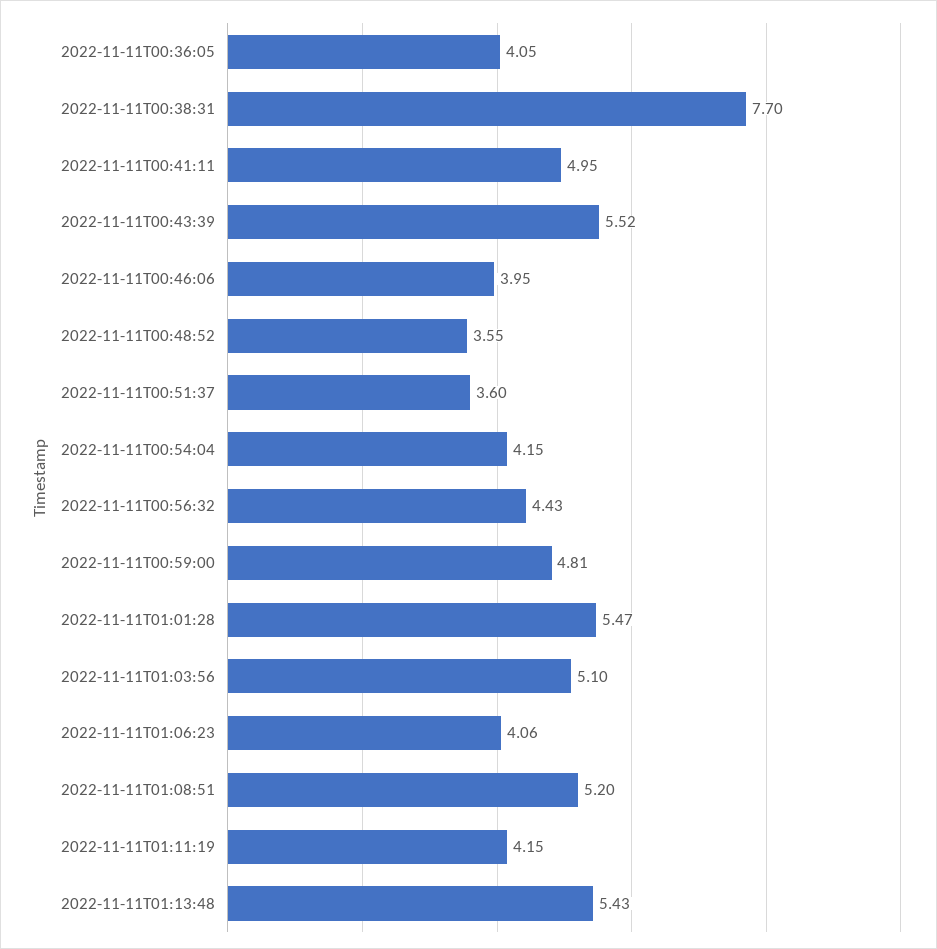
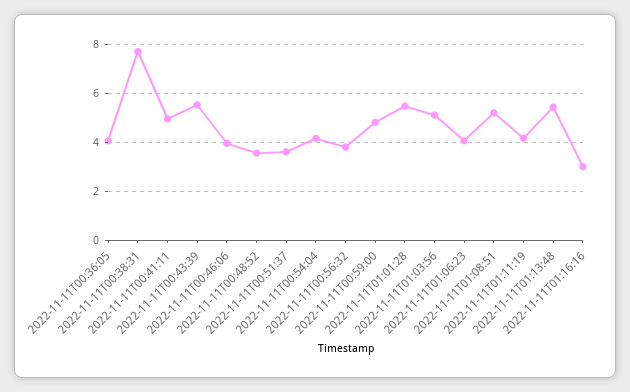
2022-11-11T00:56:32: 4.43 -> 3.75
2022-11-11T01:16:16: none -> 3

